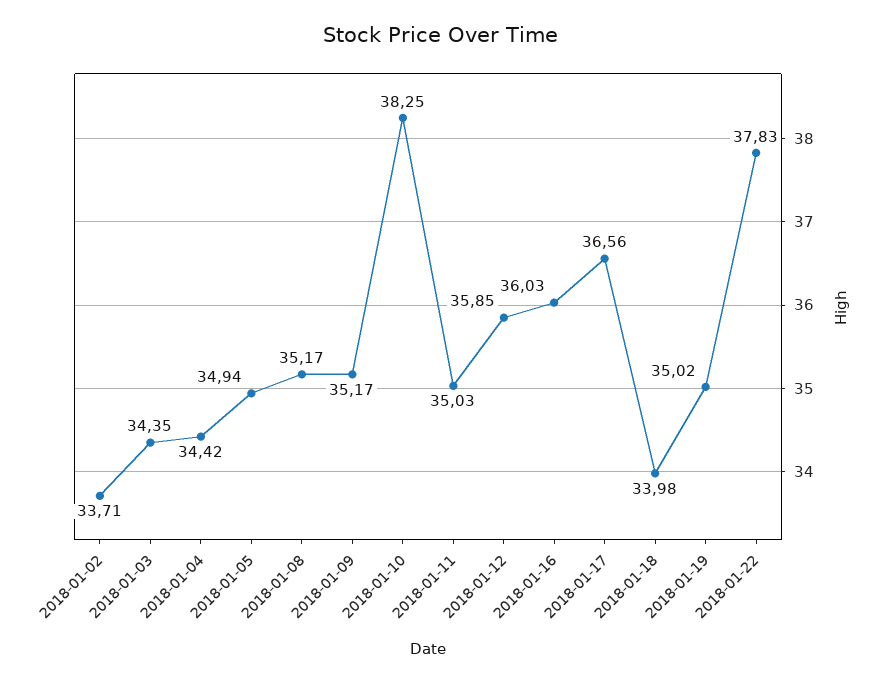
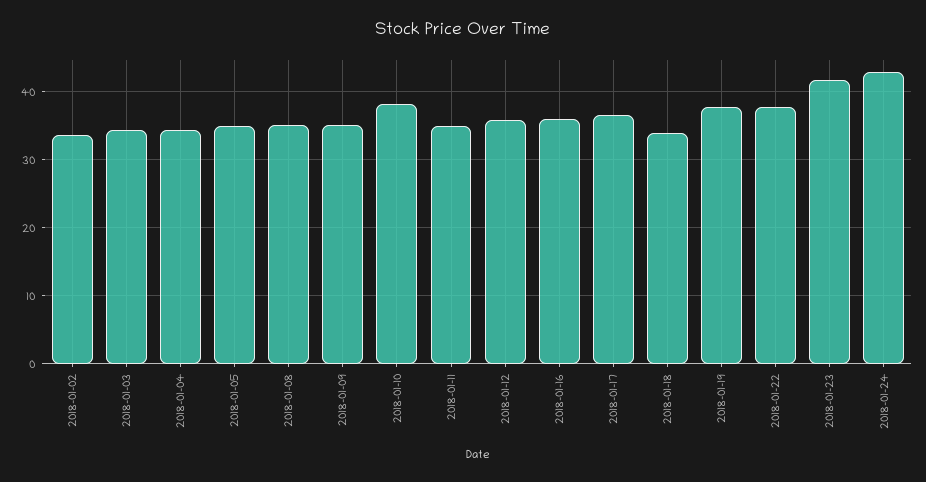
2018-01-19: 35.02 -> 38
2018-01-23: none -> 42
2018-01-24: none -> 43

